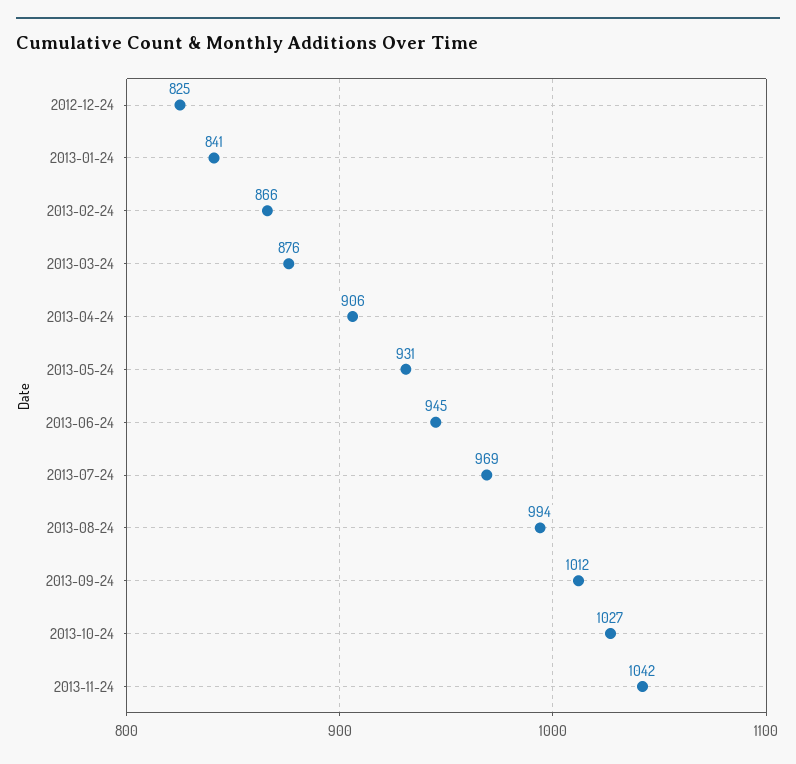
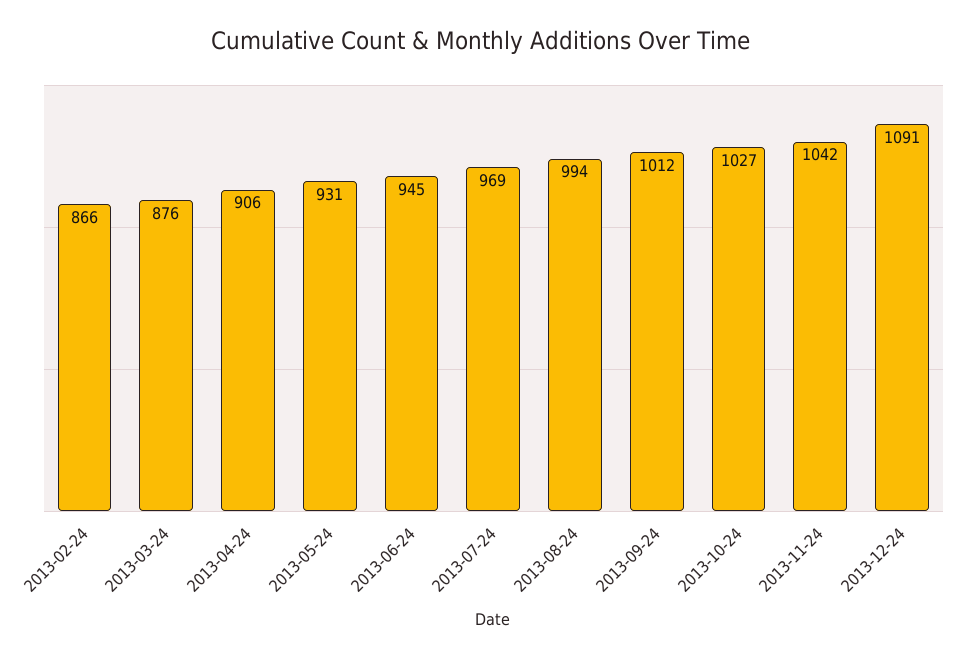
2012-12-24: 825 -> none
2013-01-24: 841 -> none
2013-12-24: none -> 1091

